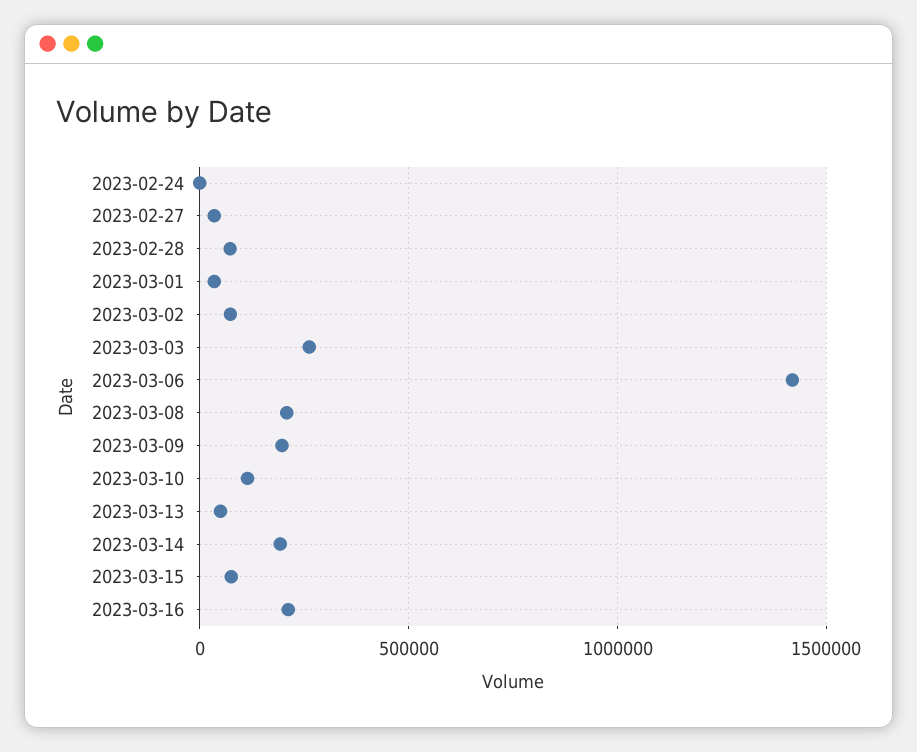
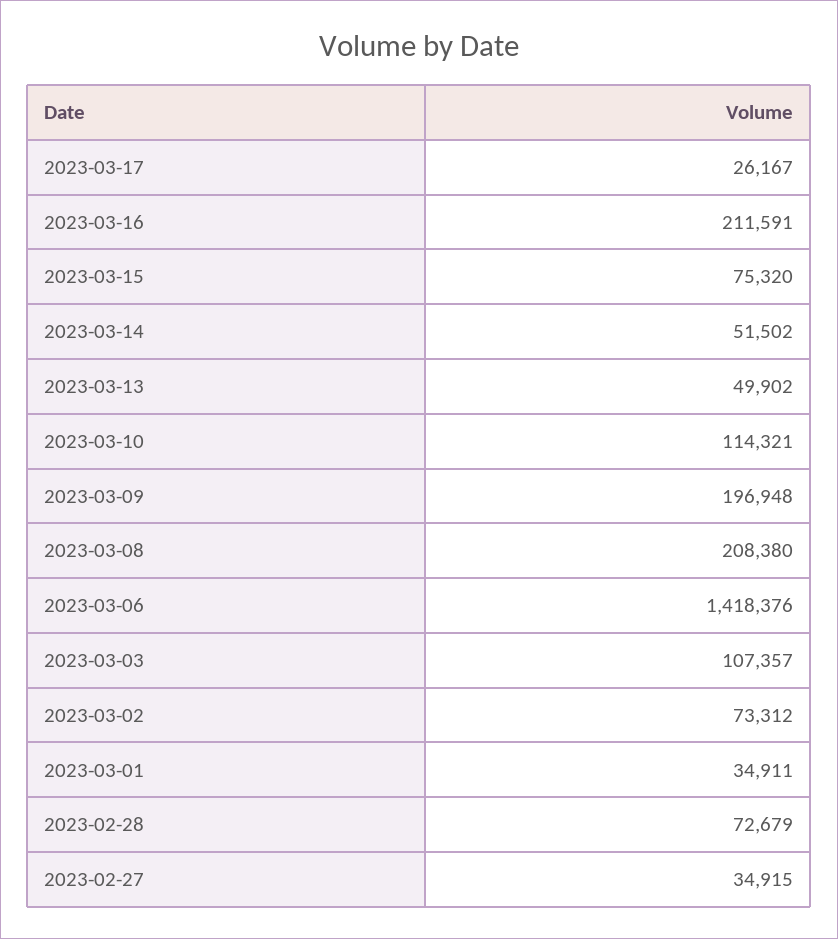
2023-02-24: 0 -> none
2023-03-03: 250000 -> 107357
2023-03-14: 200000 -> 51502
2023-03-17: none -> 26167

